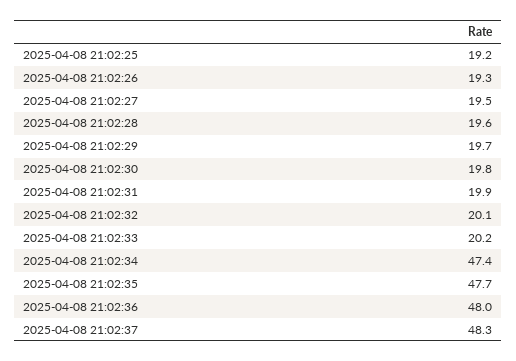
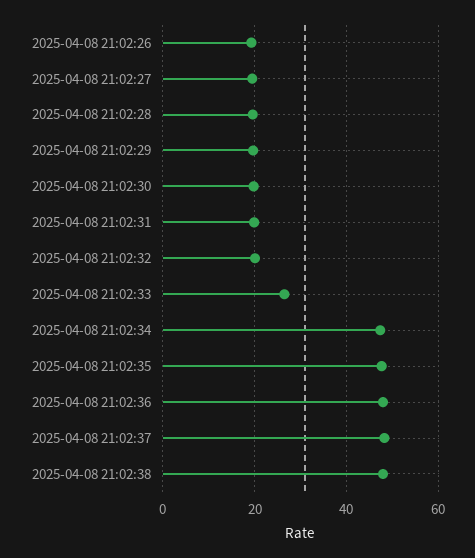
2025-04-08 21:02:25: 19.2 -> none
2025-04-08 21:02:33: 20.2 -> 26
2025-04-08 21:02:38: none -> 48

